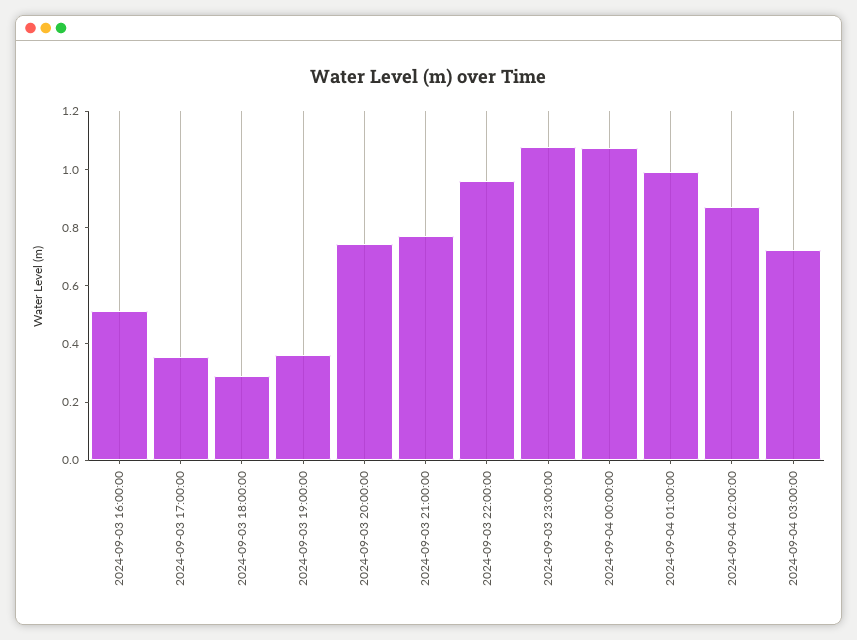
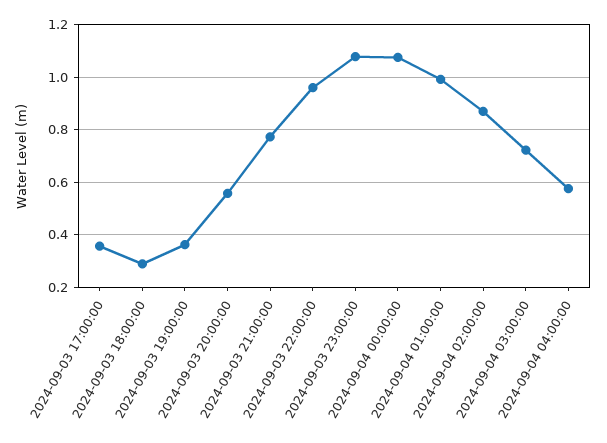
2024-09-03 16:00:00: 0.5 -> none
2024-09-03 20:00:00: 0.75 -> 0.55
2024-09-04 04:00:00: none -> 0.575

